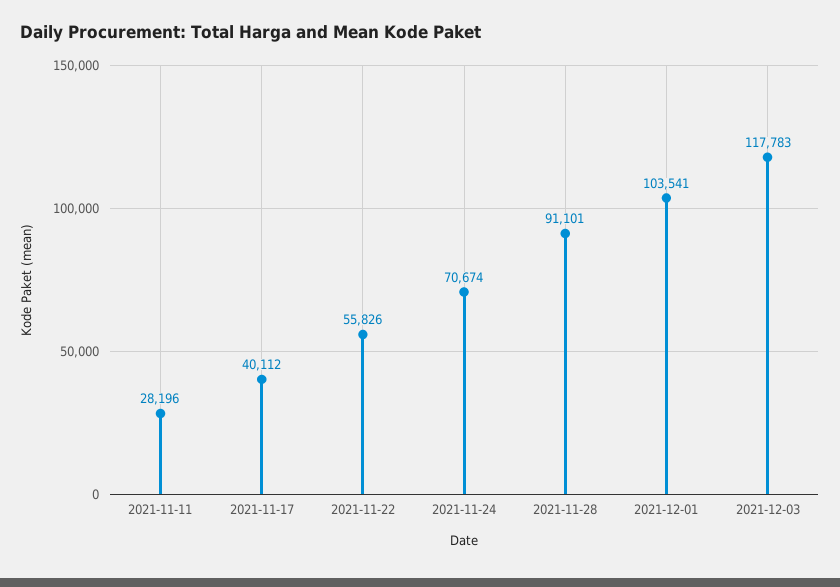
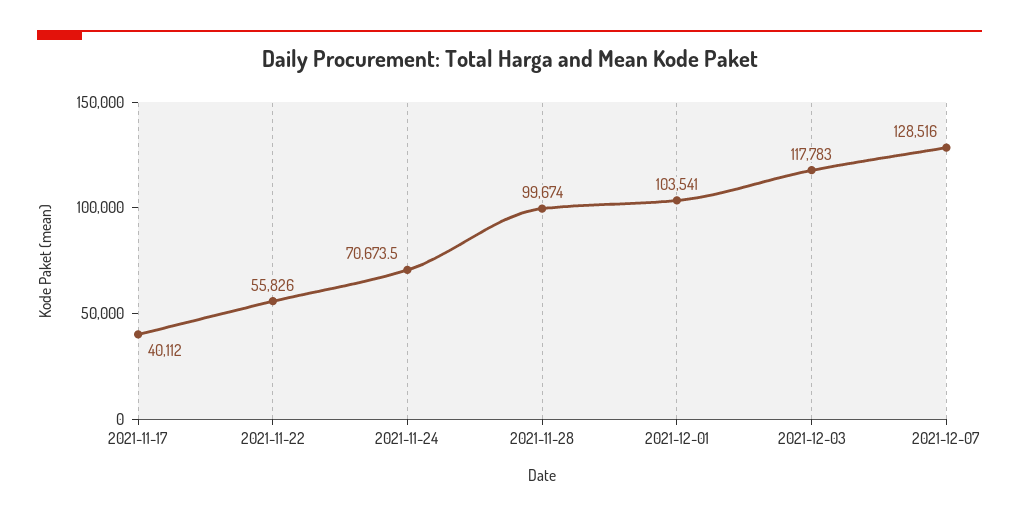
2021-11-11: 28196 -> none
2021-11-28: 91101 -> 99674
2021-12-07: none -> 128516

